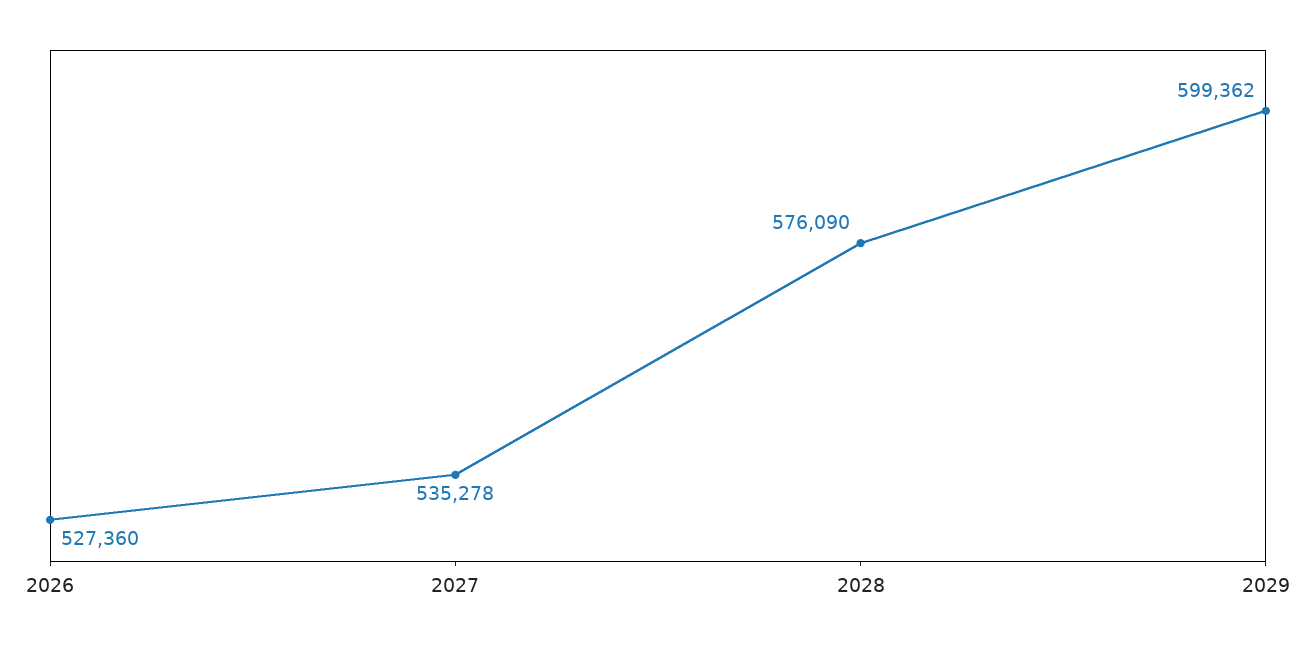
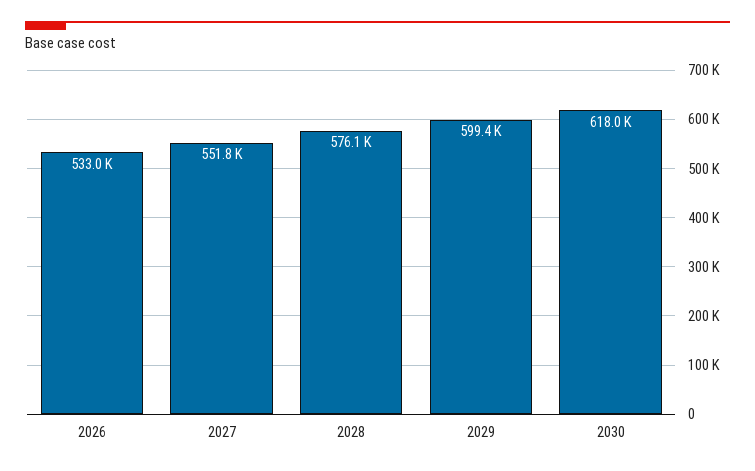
2026: 527360 -> 533000
2027: 535278 -> 551800
2030: none -> 618000

